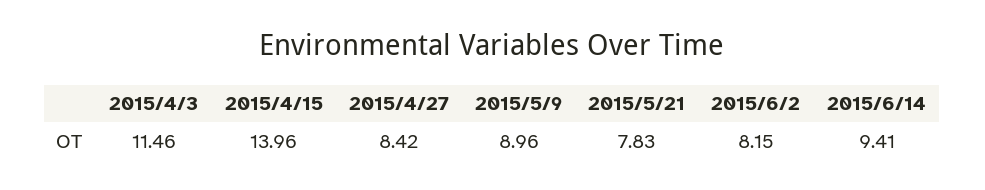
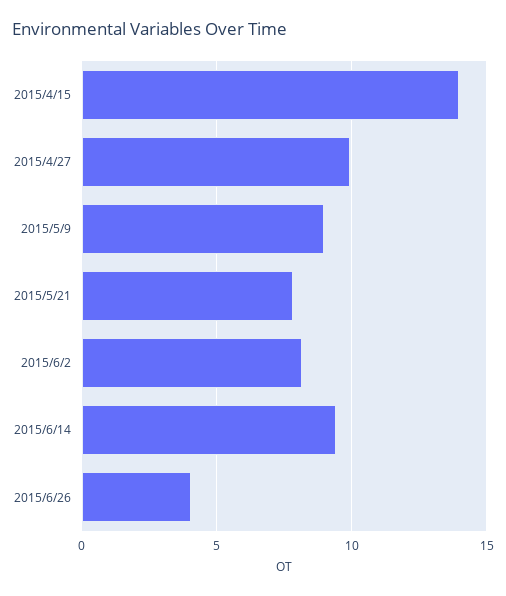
2015/4/3: 11.46 -> none
2015/4/27: 8.42 -> 10
2015/6/26: none -> 4

